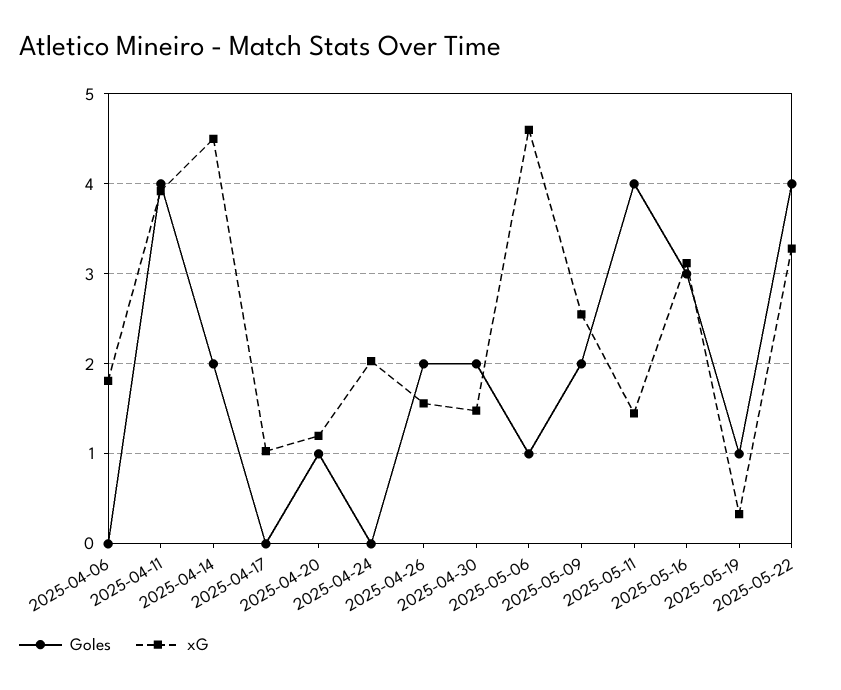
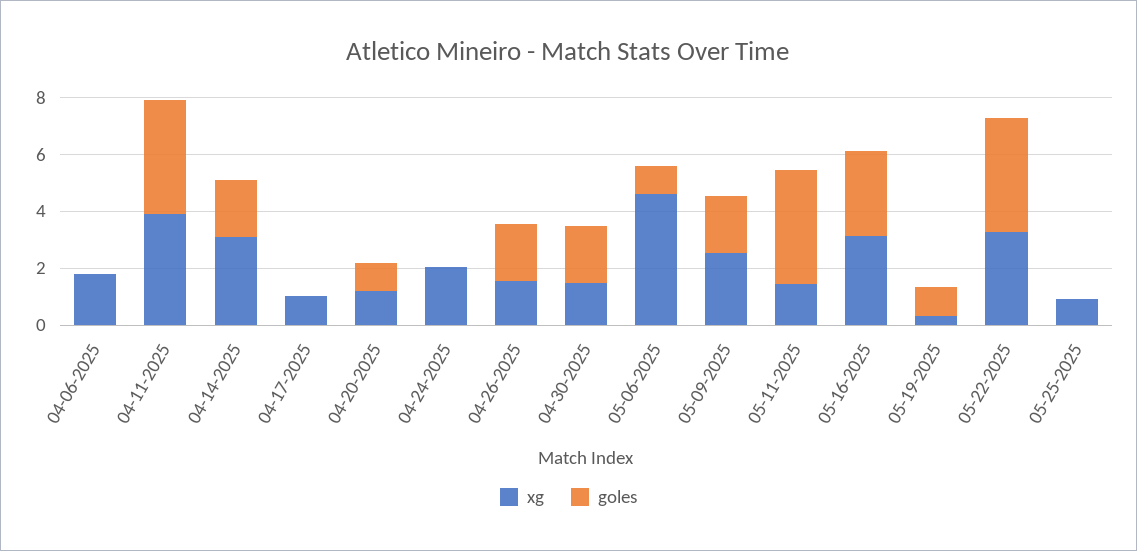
xG, 2025-04-14: 4.5 -> 3
xG, 05-25-2025: none -> 1
Goles, 05-25-2025: none -> 0

